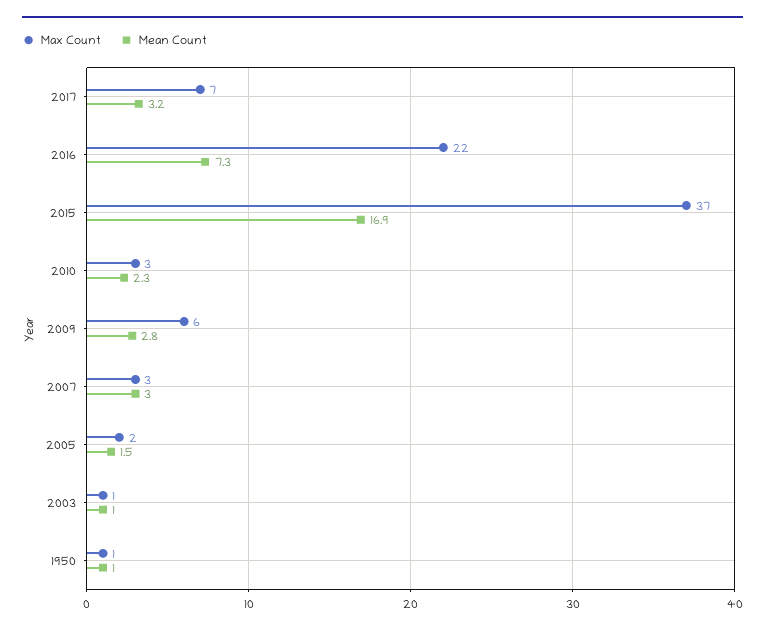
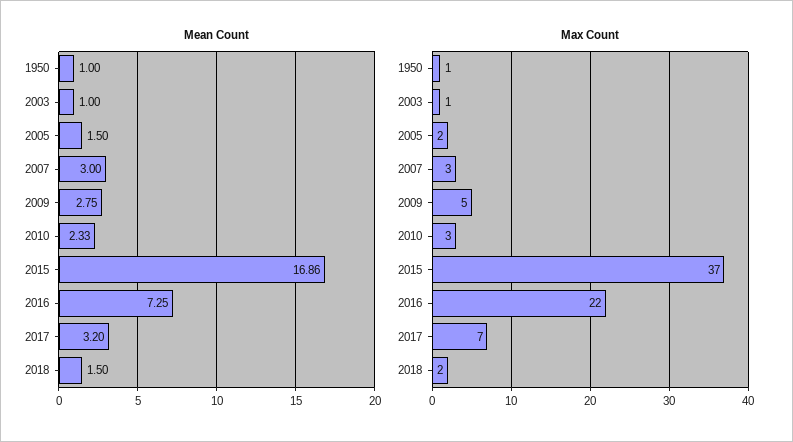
Max Count, 2009: 6 -> 5
Mean Count, 2018: none -> 1.5
Max Count, 2018: none -> 2

